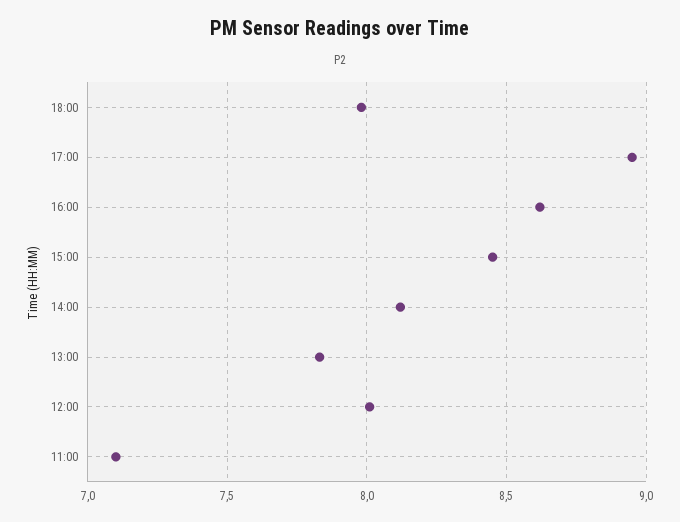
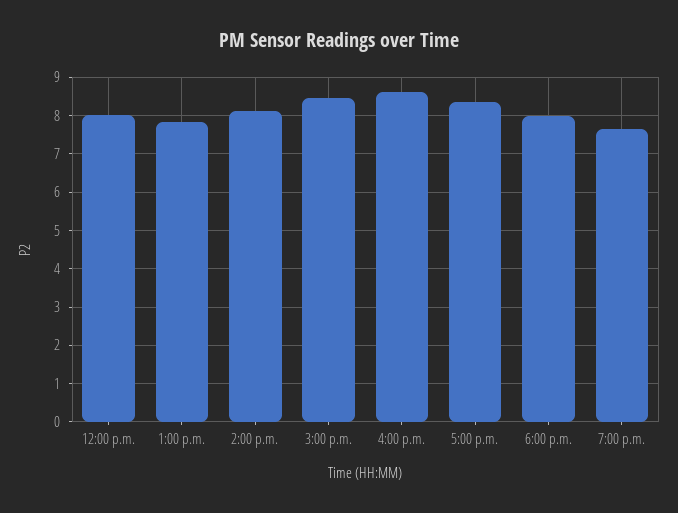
17:00: 8.95 -> 8.4
11:00: 7.1 -> none
7:00 p.m.: none -> 7.6

